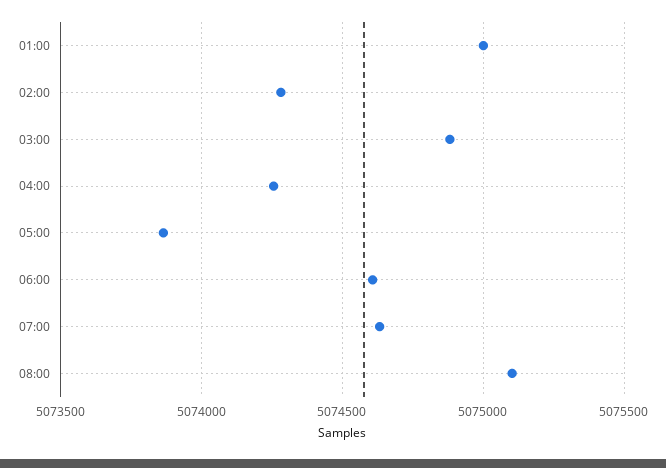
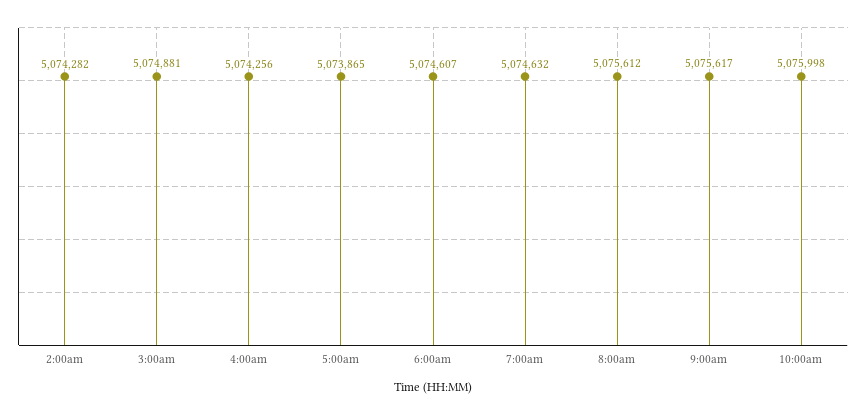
01:00: 5075000 -> none
08:00: 5075100 -> 5075612
9:00am: none -> 5075617
10:00am: none -> 5075998

